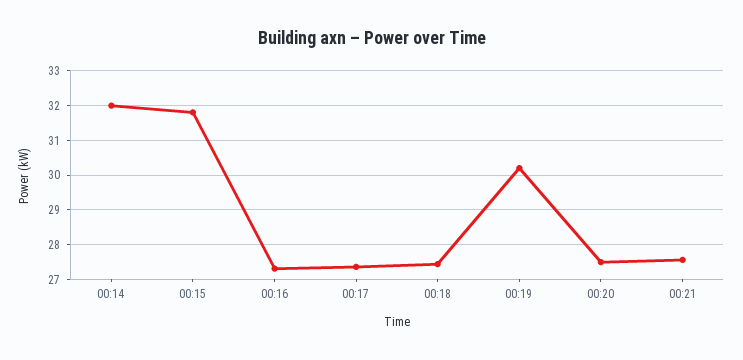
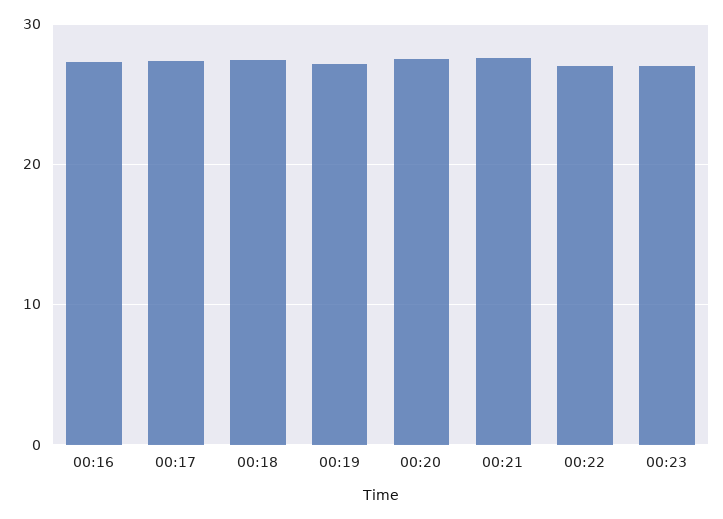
00:14: 32 -> none
00:15: 31.8 -> none
00:19: 30.2 -> 27
00:22: none -> 27
00:23: none -> 27

